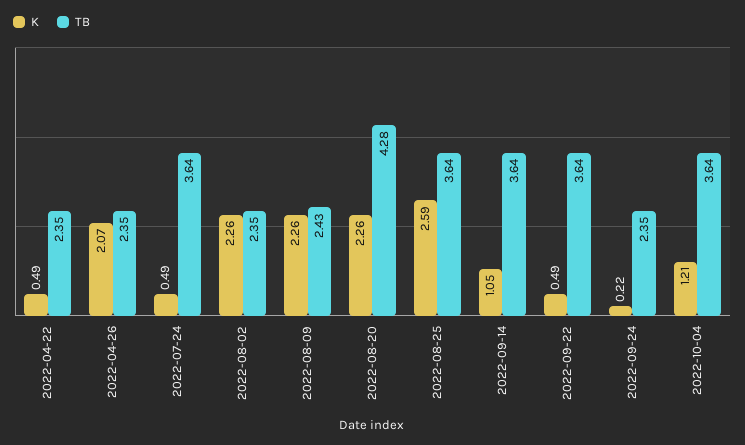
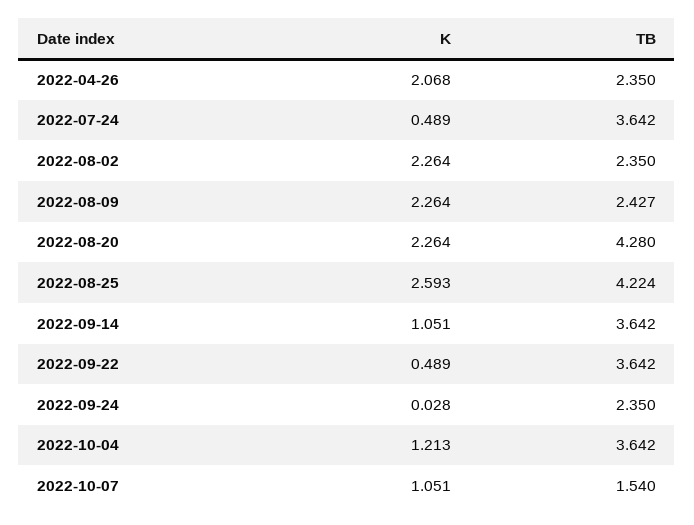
K, 2022-04-22: 0.49 -> none
TB, 2022-04-22: 2.35 -> none
TB, 2022-08-25: 3.64 -> 4.224
K, 2022-09-24: 0.22 -> 0.028
K, 2022-10-07: none -> 1.051
TB, 2022-10-07: none -> 1.54

